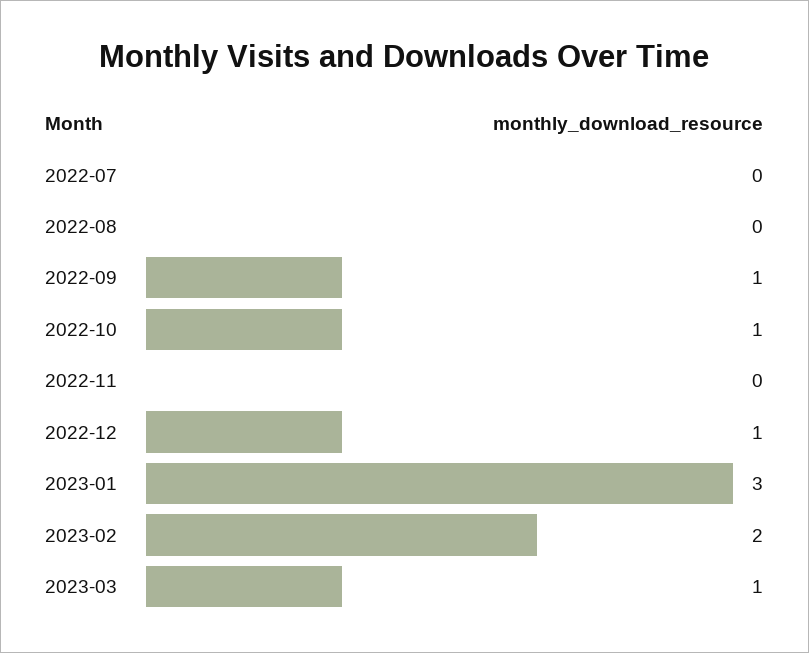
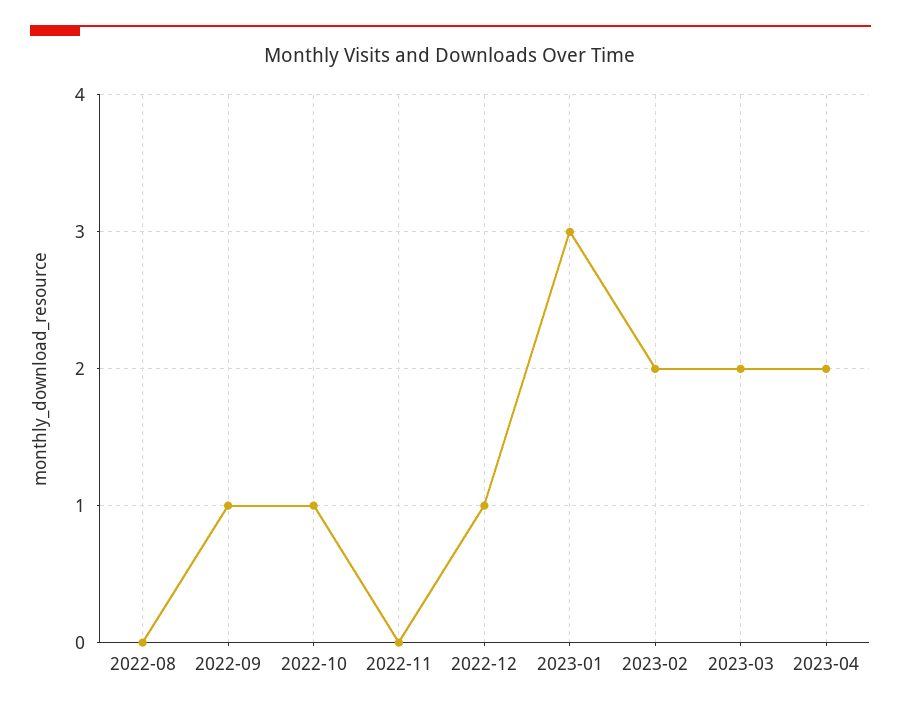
2022-07: 0 -> none
2023-03: 1 -> 2
2023-04: none -> 2

